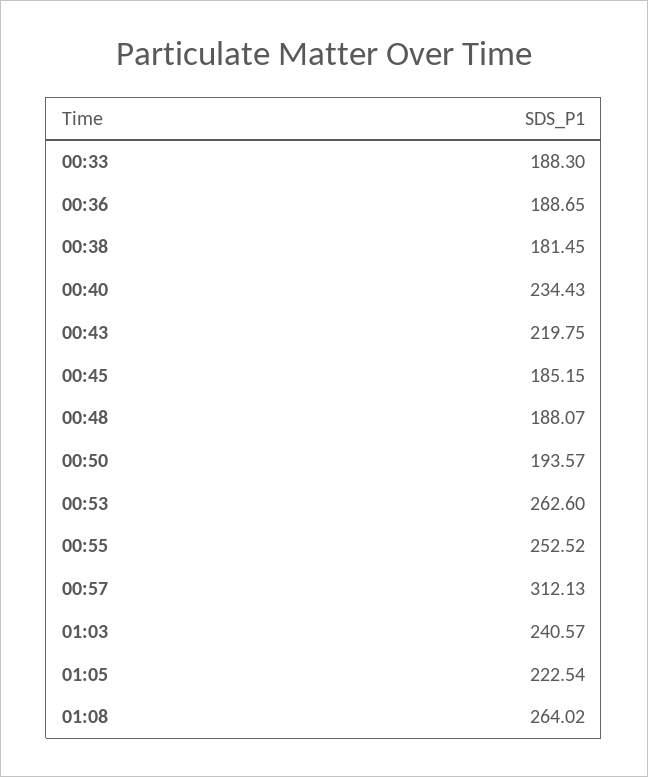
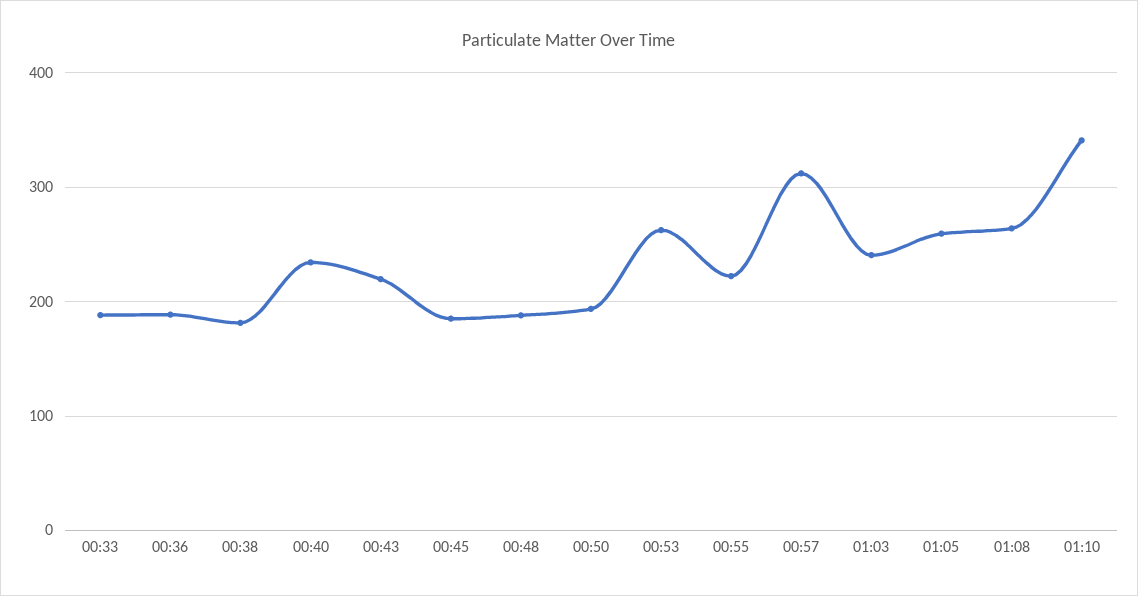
00:55: 252.52 -> 220
01:05: 222.54 -> 260
01:10: none -> 340

